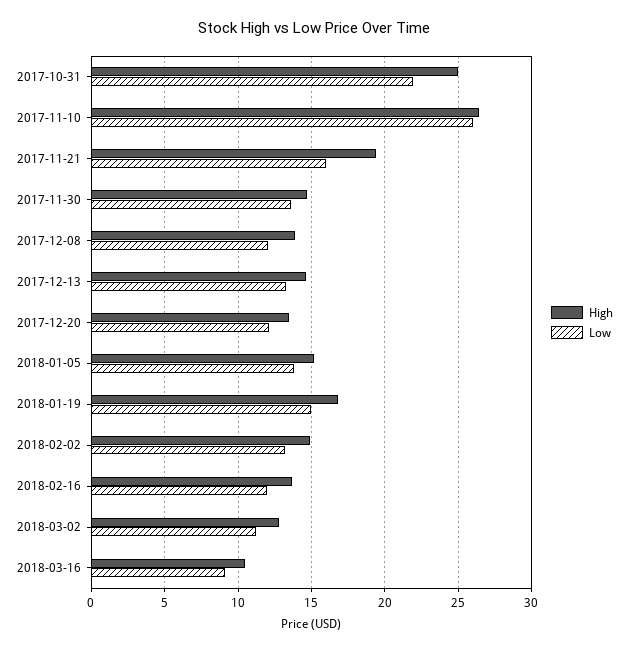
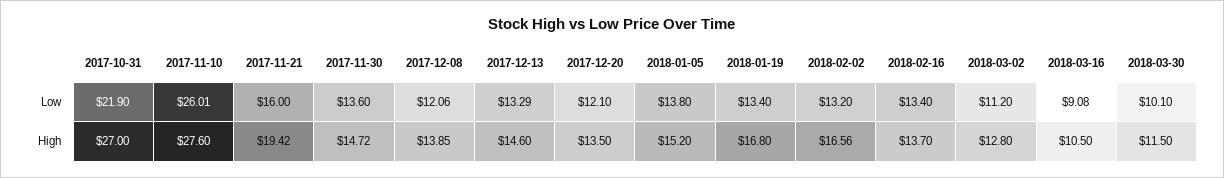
High, 2017-10-31: 25 -> 27
High, 2017-11-10: 26.5 -> 27.6
Low, 2018-01-19: 15 -> 13.4
High, 2018-02-02: 15 -> 16.56
Low, 2018-02-16: 12 -> 13.4
Low, 2018-03-30: none -> 10.1
High, 2018-03-30: none -> 11.5

